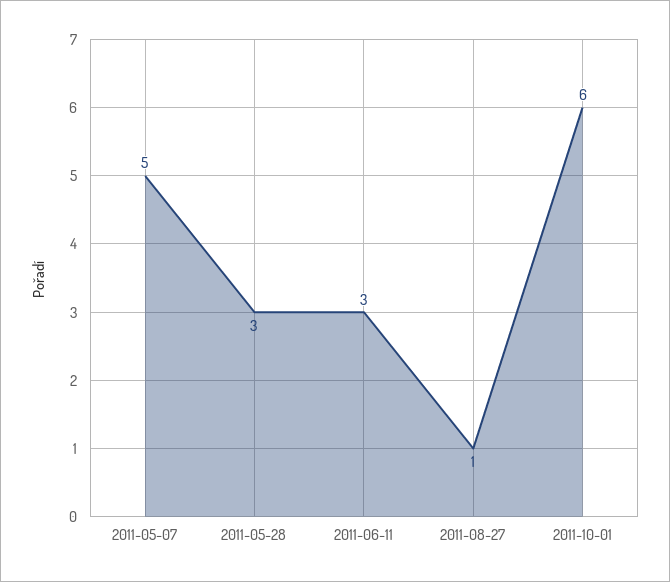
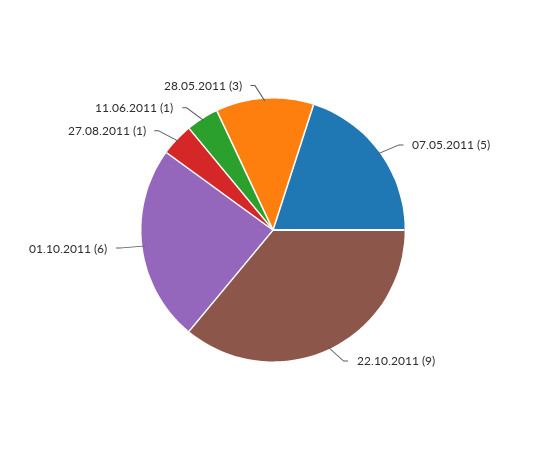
2011-06-11: 3 -> 1
22.10.2011: none -> 9

